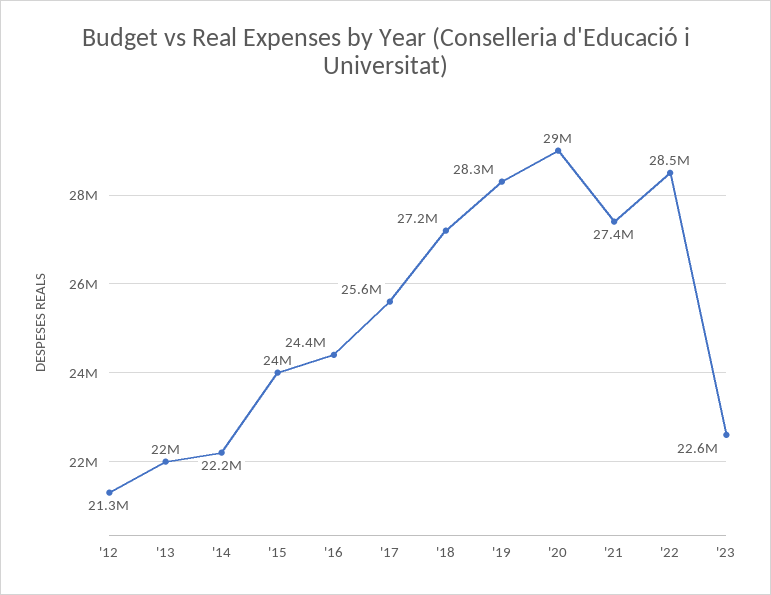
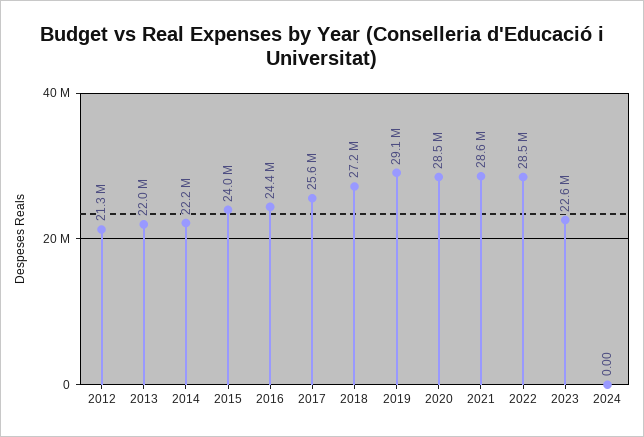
'19: 28300000 -> 29100000
'20: 29000000 -> 28500000
'21: 27400000 -> 28600000
2024: none -> 0

